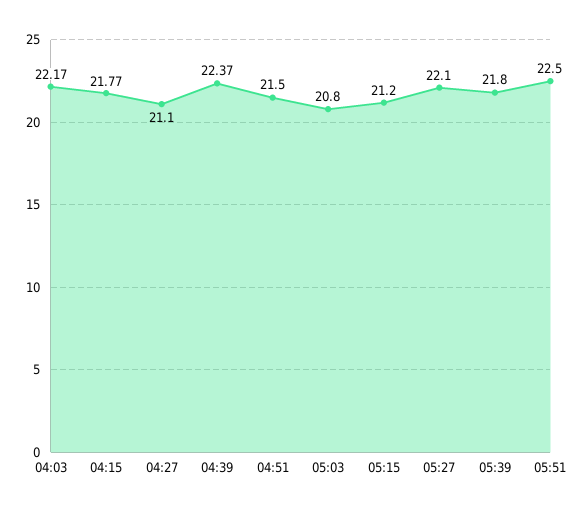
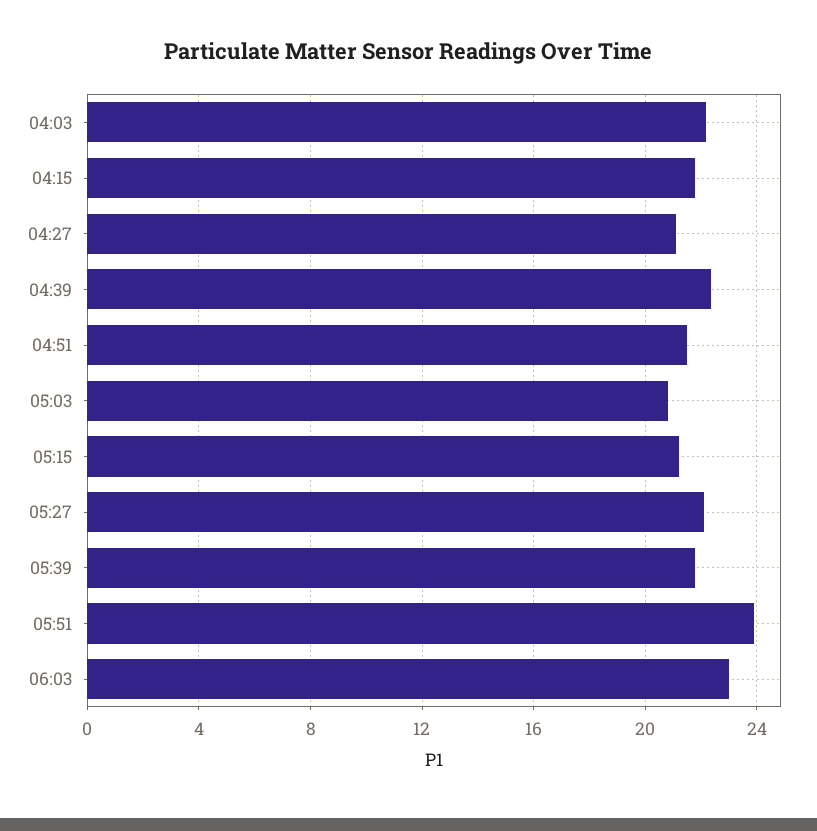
05:51: 22.5 -> 24
06:03: none -> 23

